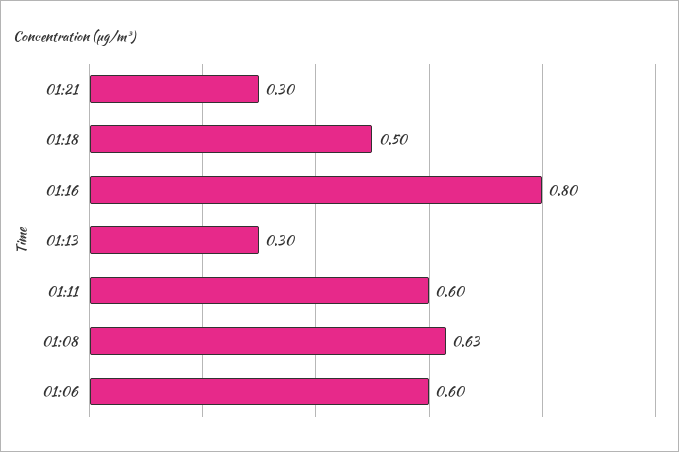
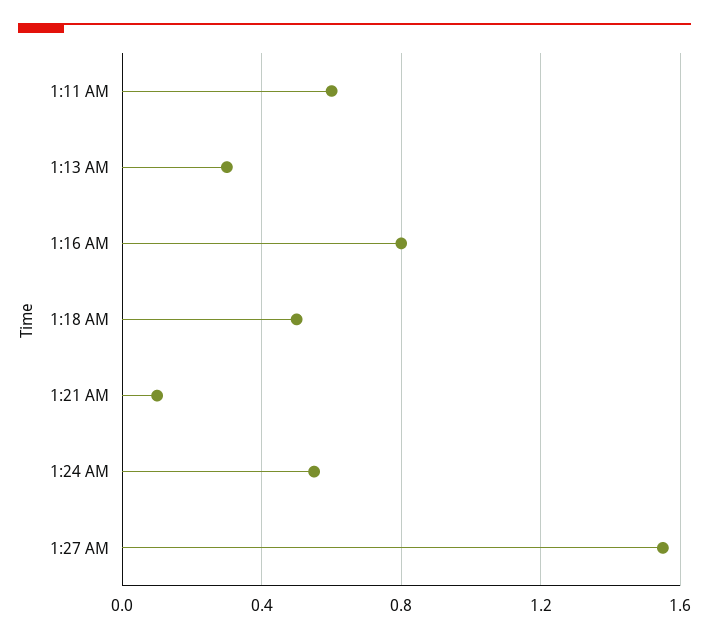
01:21: 0.3 -> 0.1
01:08: 0.63 -> none
01:06: 0.6 -> none
1:24 AM: none -> 0.55
1:27 AM: none -> 1.55

